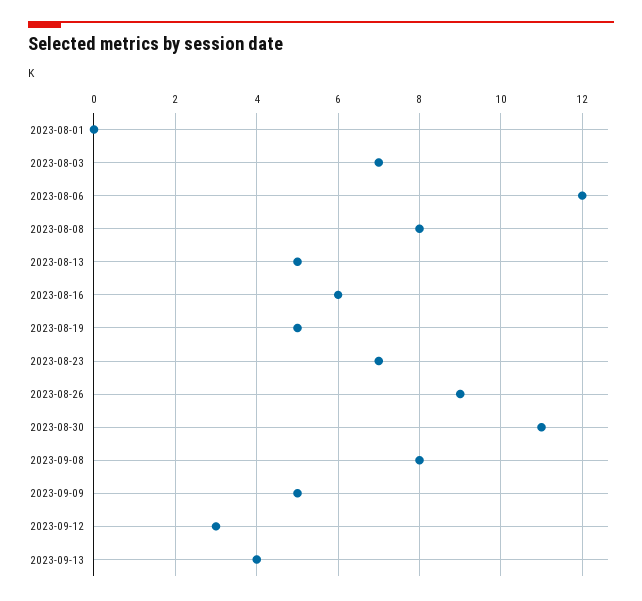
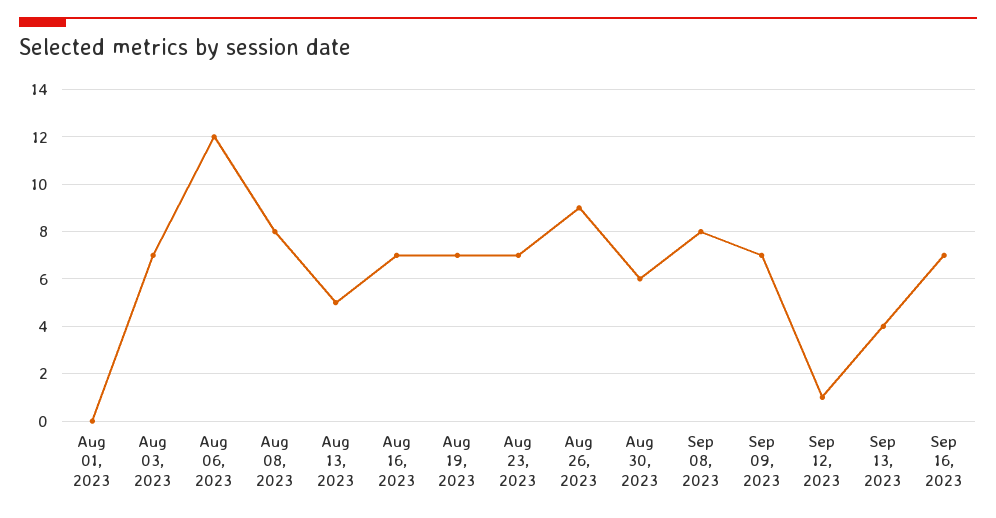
2023-08-16: 6 -> 7
2023-08-19: 5 -> 7
2023-08-30: 11 -> 6
2023-09-09: 5 -> 7
2023-09-12: 3 -> 1
Sep 16, 2023: none -> 7

